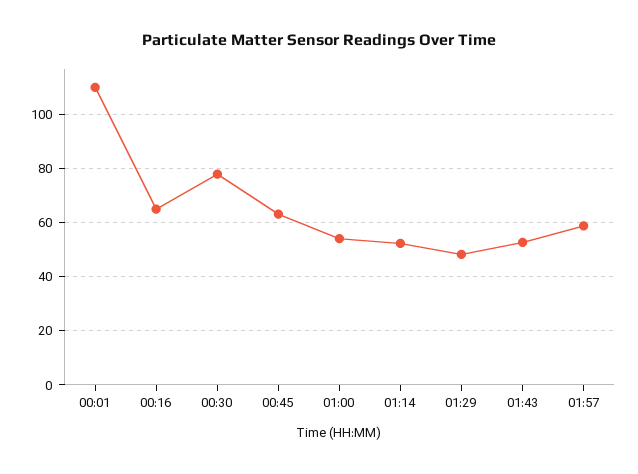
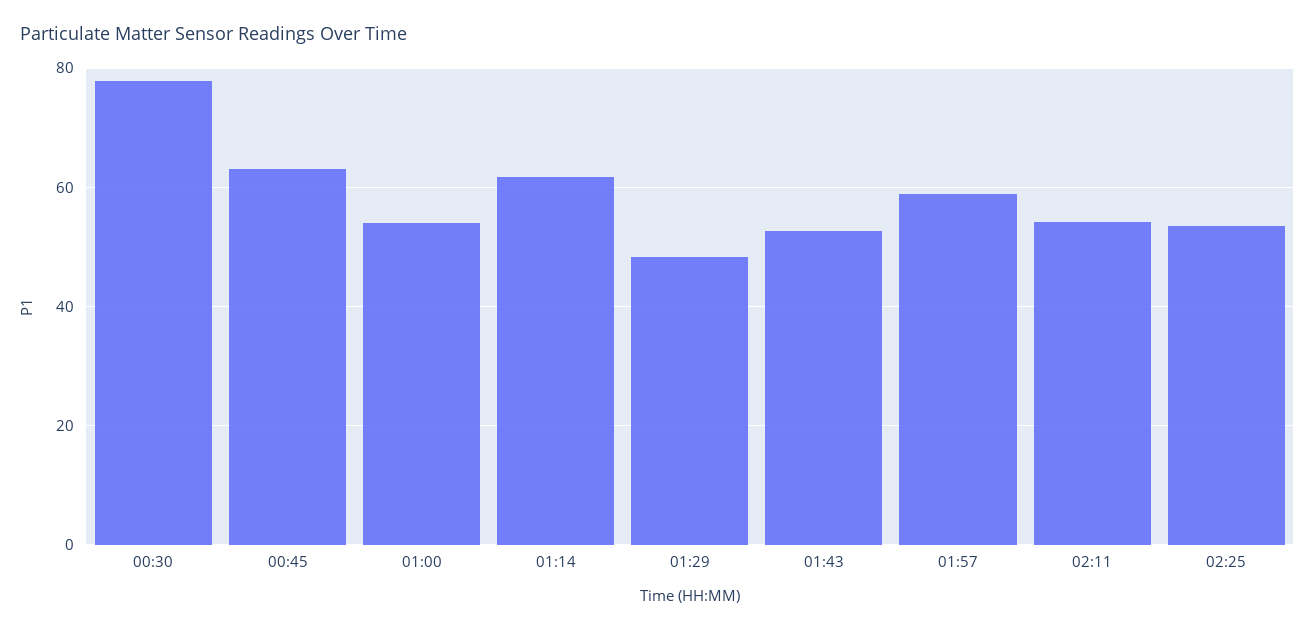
00:01: 110 -> none
00:16: 65 -> none
01:14: 52.5 -> 62
02:11: none -> 54
02:25: none -> 54

